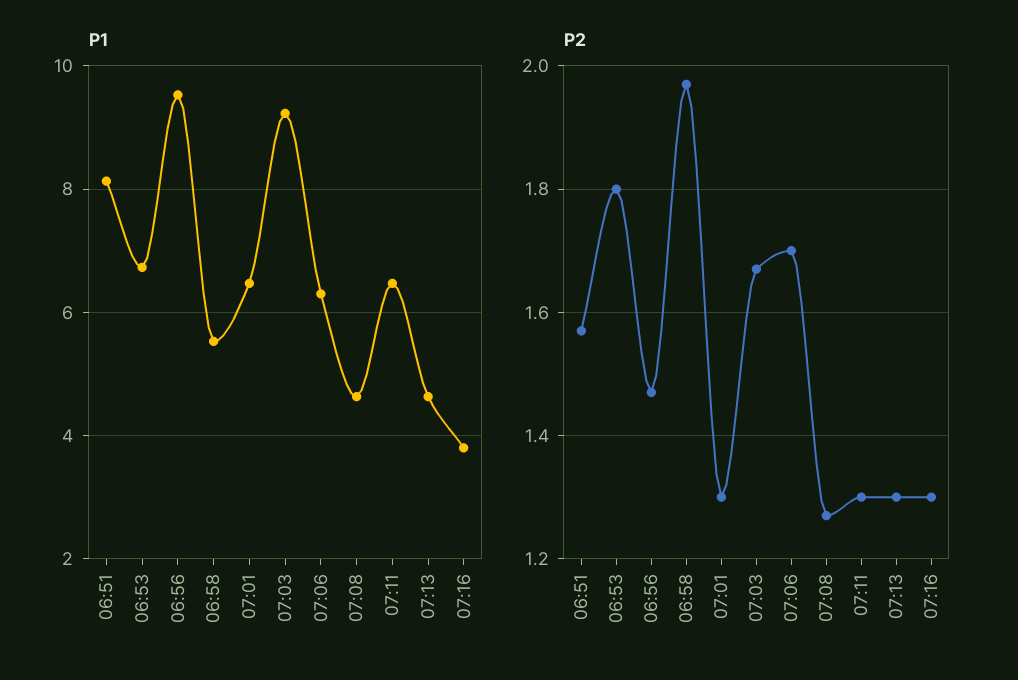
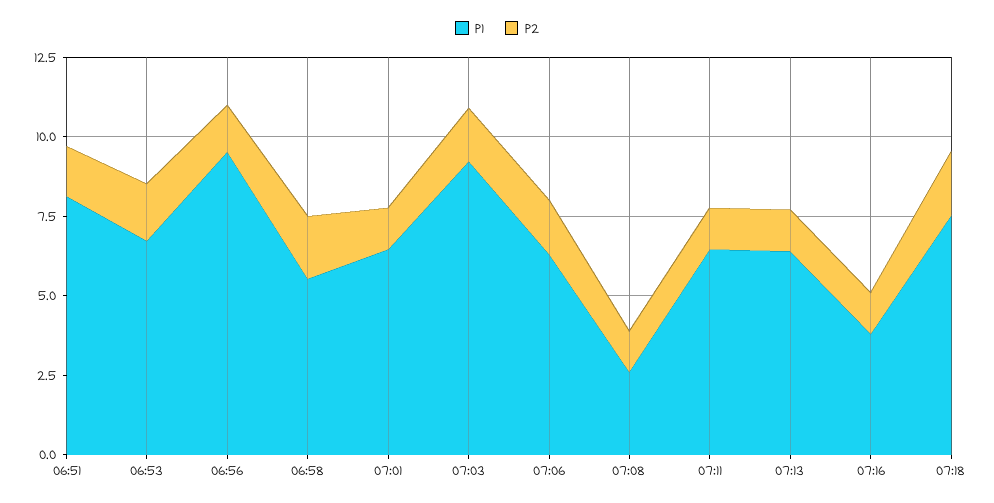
P1, 07:08: 4.6 -> 2.5
P1, 07:13: 4.6 -> 6.5
P1, 07:18: none -> 7.5
P2, 07:18: none -> 2

